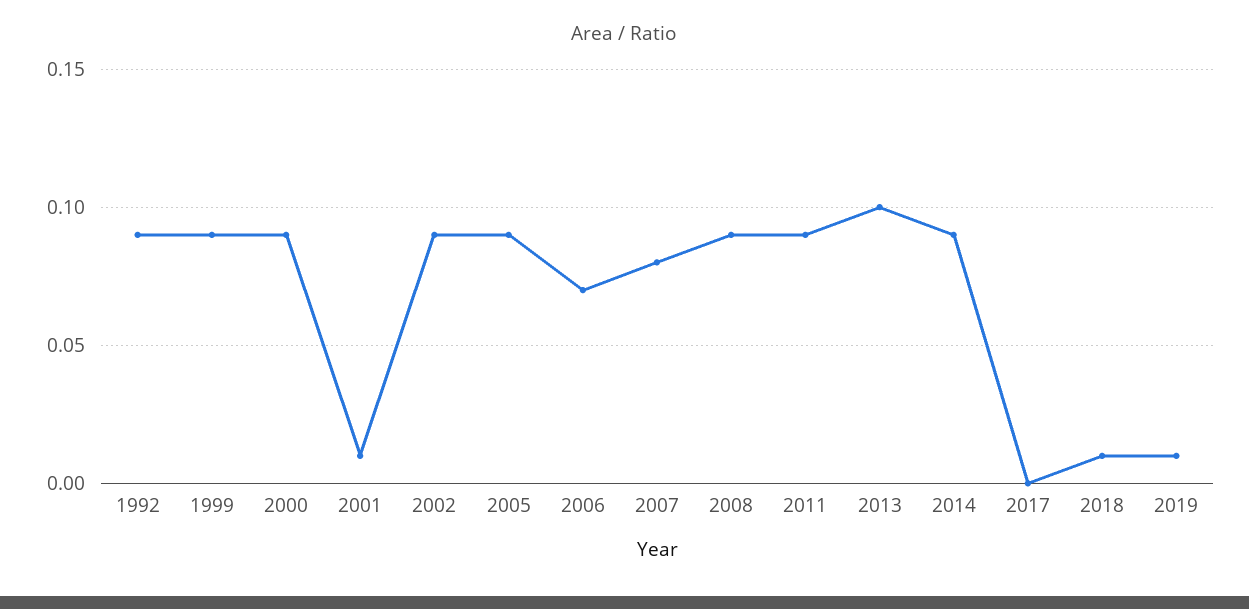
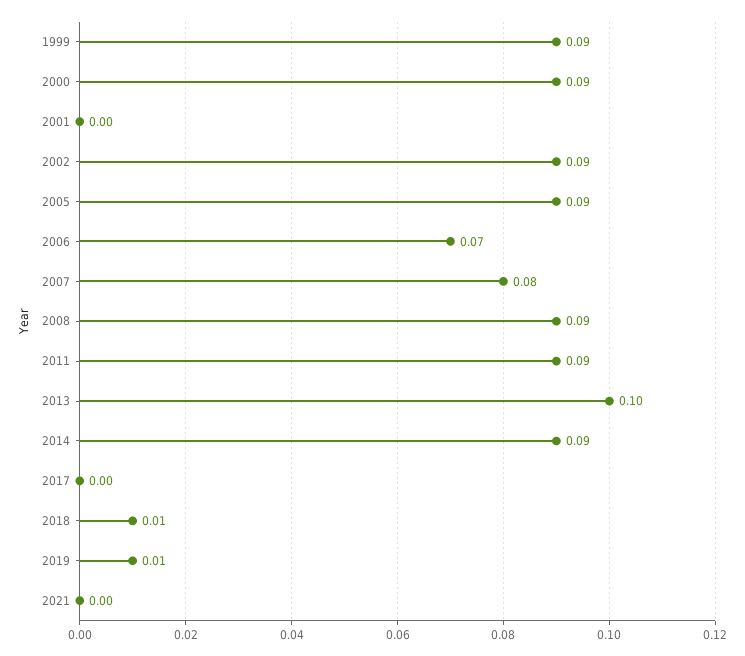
1992: 0.09 -> none
2001: 0.01 -> 0
2021: none -> 0

